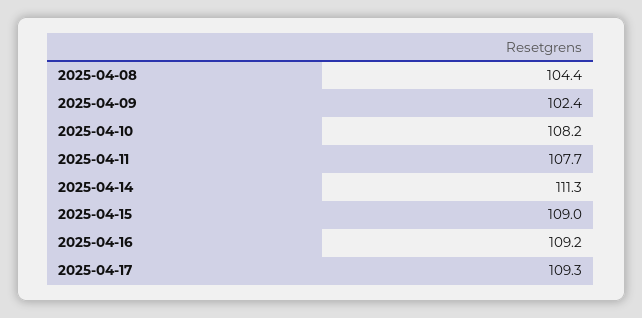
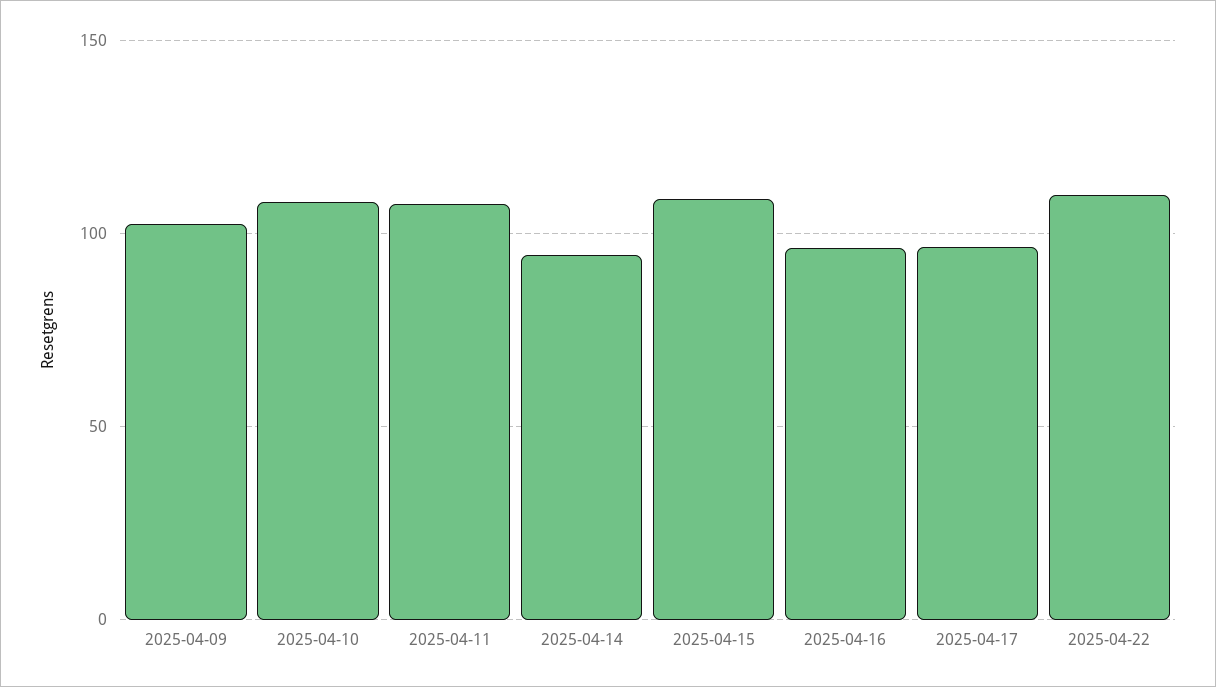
2025-04-08: 104.4 -> none
2025-04-14: 111.3 -> 95
2025-04-16: 109.2 -> 95
2025-04-17: 109.3 -> 95
2025-04-22: none -> 110

